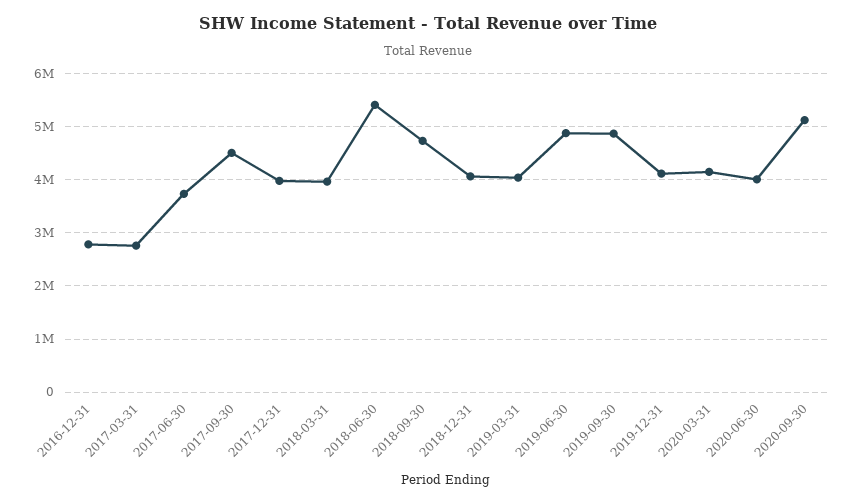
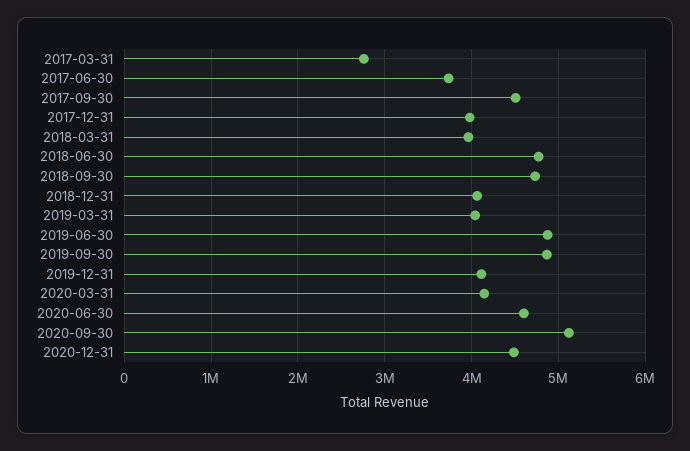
2016-12-31: 2800000 -> none
2018-06-30: 5400000 -> 4800000
2020-06-30: 4000000 -> 4600000
2020-12-31: none -> 4500000

